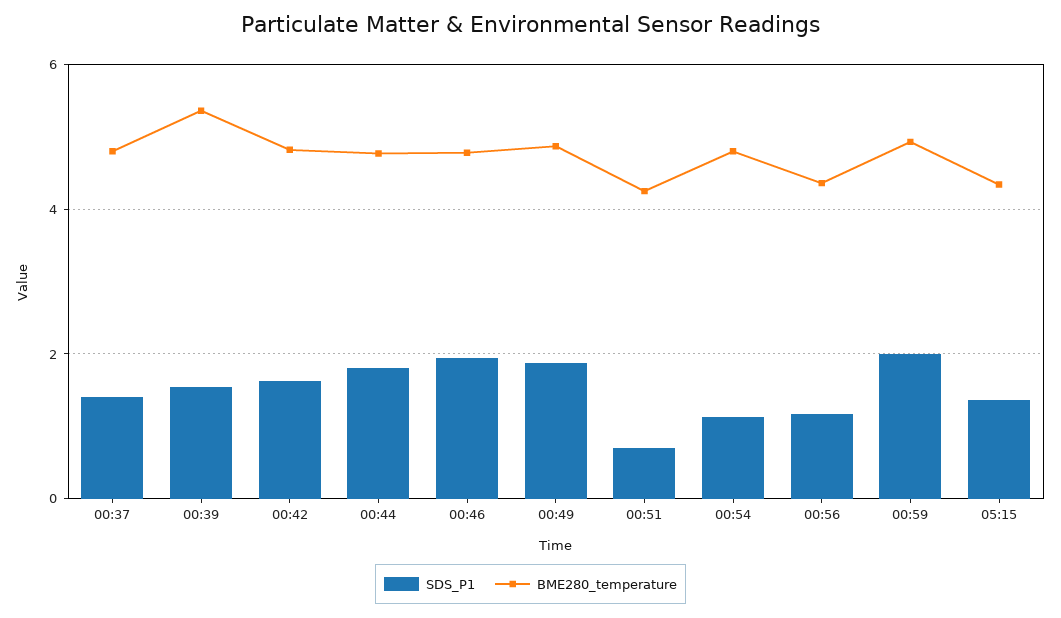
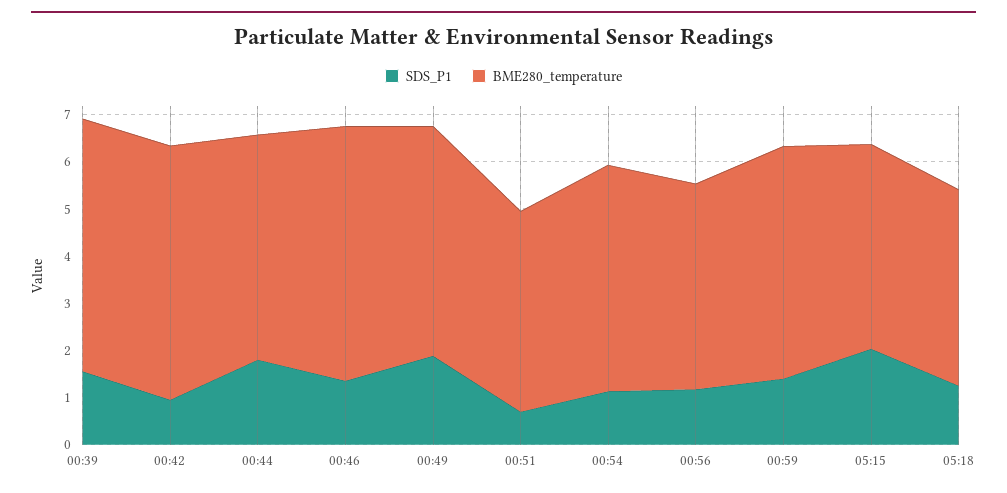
SDS_P1, 00:37: 1.4 -> none
BME280_temperature, 00:37: 4.8 -> none
SDS_P1, 00:42: 1.6 -> 1
BME280_temperature, 00:42: 4.8 -> 5.4
SDS_P1, 00:46: 2 -> 1.4
BME280_temperature, 00:46: 4.8 -> 5.4
SDS_P1, 00:59: 2 -> 1.4
SDS_P1, 05:15: 1.4 -> 2
SDS_P1, 05:18: none -> 1.2
BME280_temperature, 05:18: none -> 4.2

